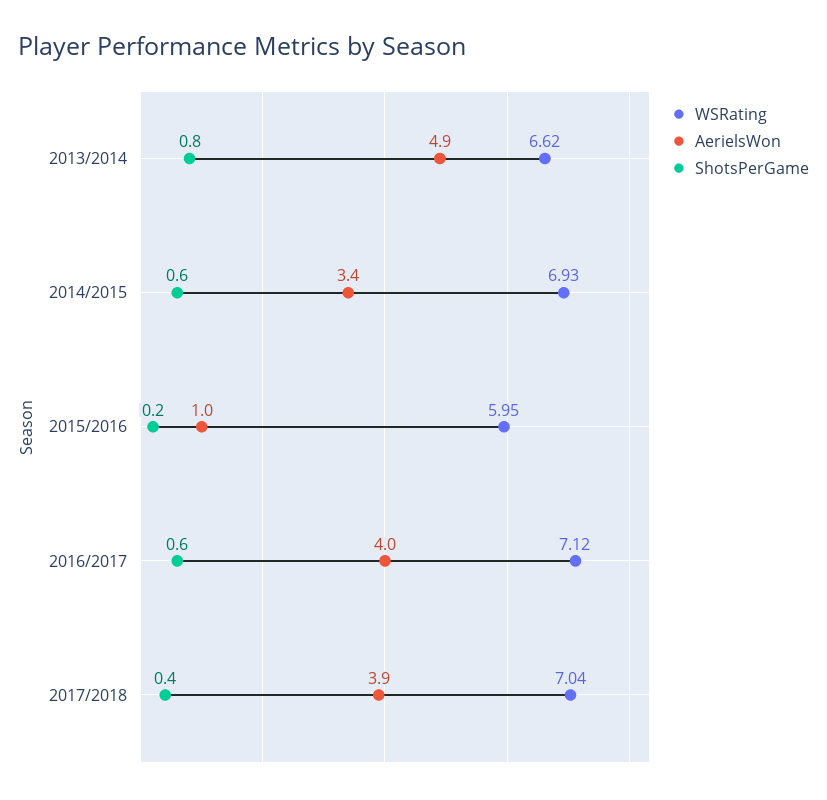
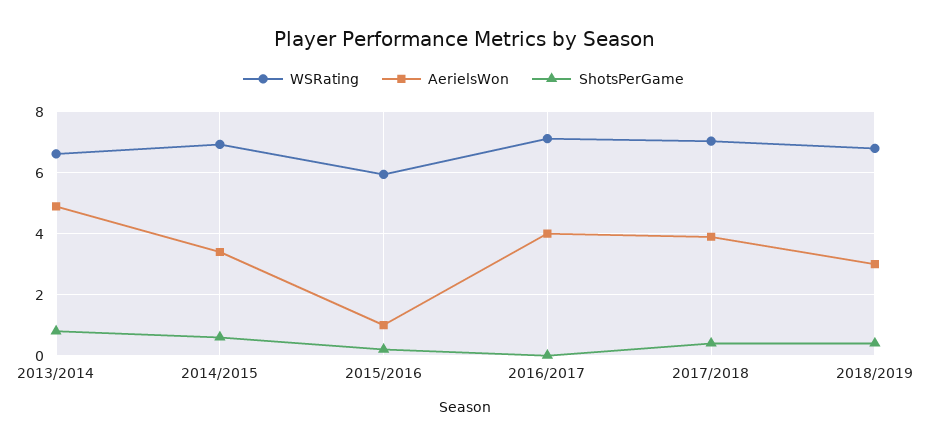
ShotsPerGame, 2016/2017: 0.6 -> 0
WSRating, 2018/2019: none -> 6.8
AerielsWon, 2018/2019: none -> 3
ShotsPerGame, 2018/2019: none -> 0.4

